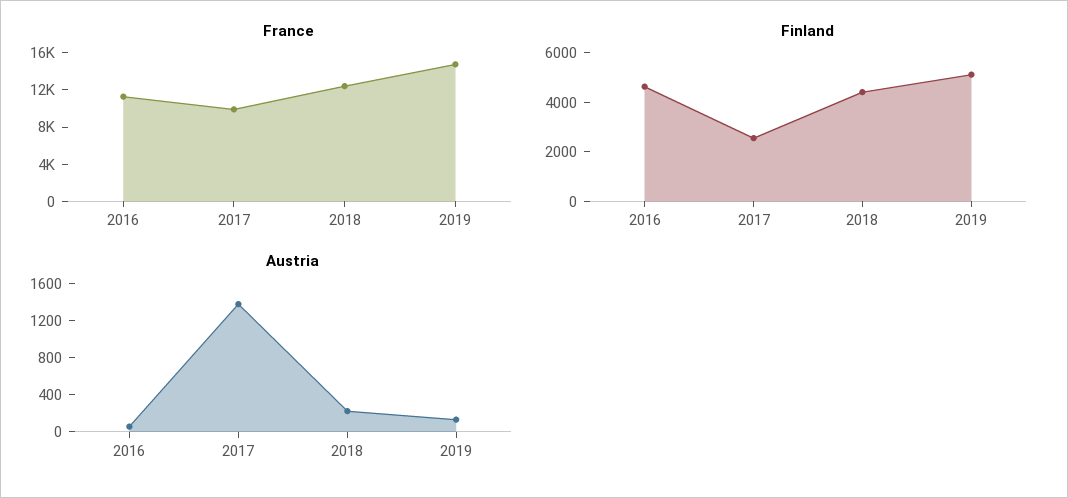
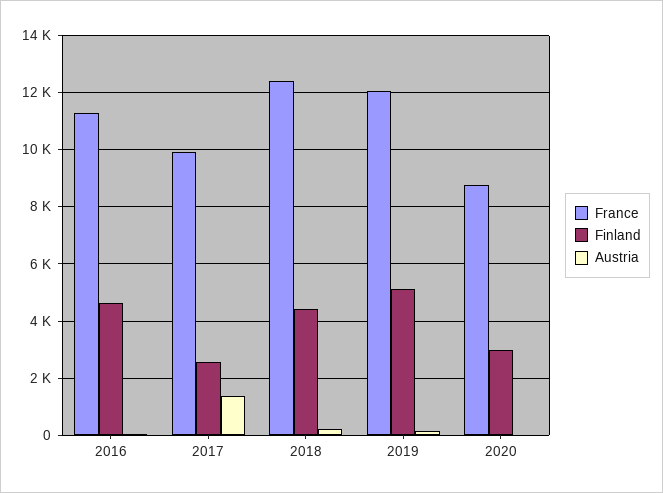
France, 2019: 15000 -> 12000
France, 2020: none -> 8750
Finland, 2020: none -> 3000
Austria, 2020: none -> 0

